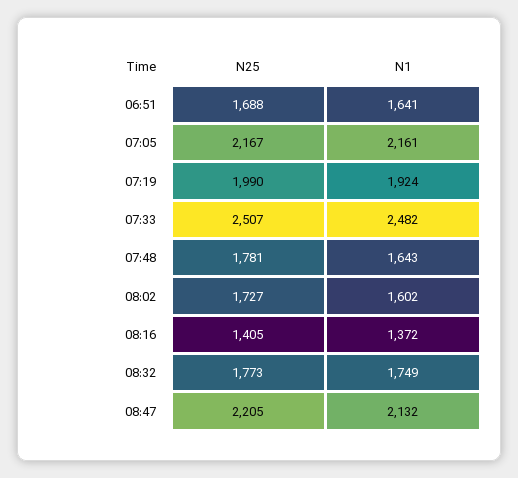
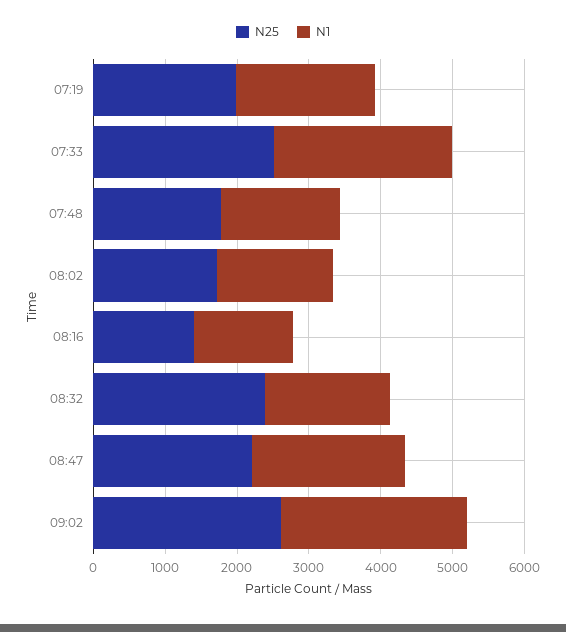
N25, 06:51: 1688 -> none
N1, 06:51: 1641 -> none
N25, 07:05: 2167 -> none
N1, 07:05: 2161 -> none
N25, 08:32: 1773 -> 2400
N25, 09:02: none -> 2600
N1, 09:02: none -> 2600

